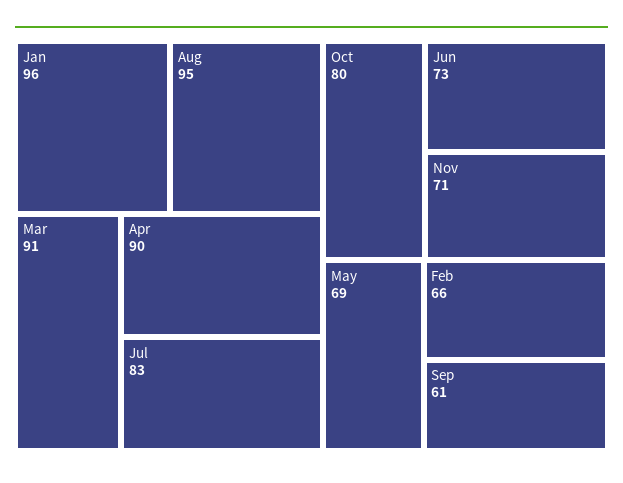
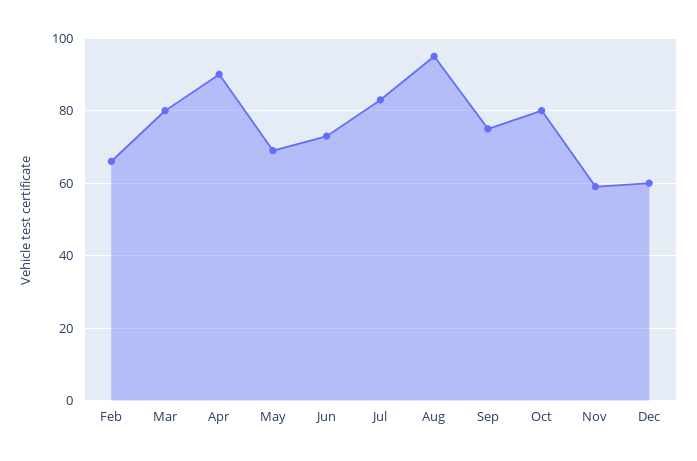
Jan: 96 -> none
Mar: 91 -> 80
Nov: 71 -> 60
Sep: 61 -> 75
Dec: none -> 60

